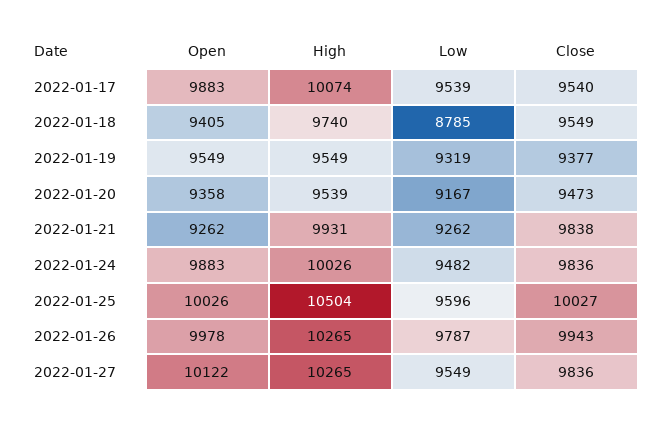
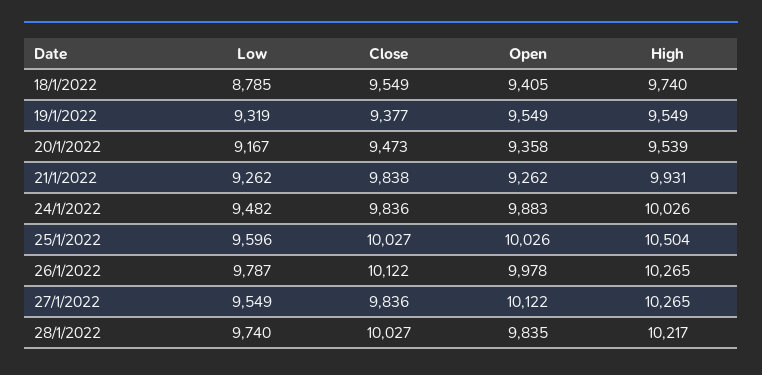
Open, 2022-01-17: 9883 -> none
High, 2022-01-17: 10074 -> none
Low, 2022-01-17: 9539 -> none
Close, 2022-01-17: 9540 -> none
Close, 2022-01-26: 9943 -> 10122
Low, 28/1/2022: none -> 9740
Close, 28/1/2022: none -> 10027
Open, 28/1/2022: none -> 9835
High, 28/1/2022: none -> 10217

